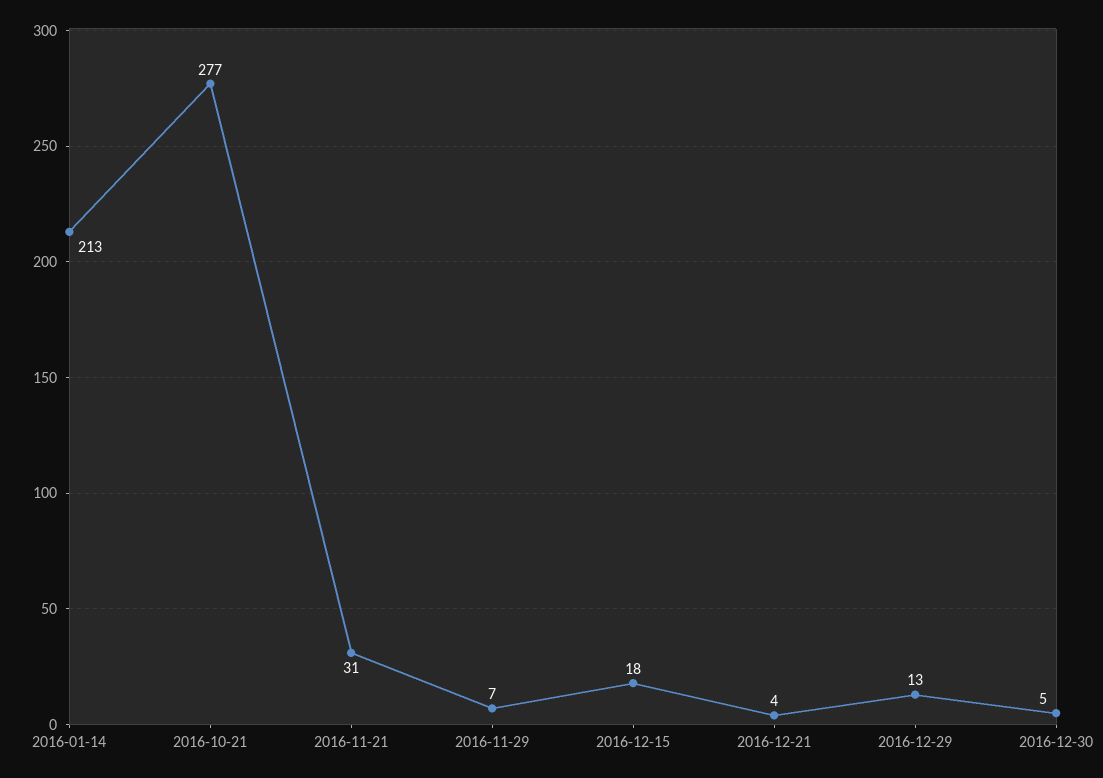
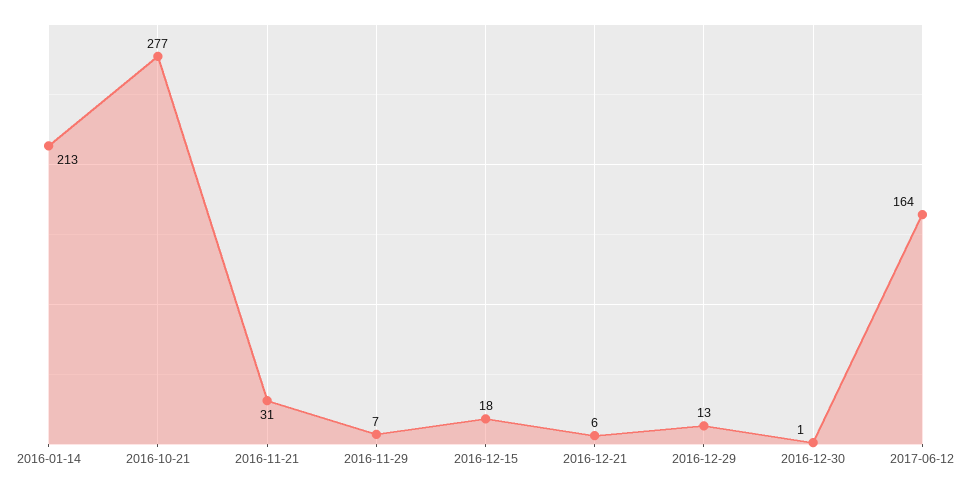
2016-12-21: 4 -> 6
2016-12-30: 5 -> 1
2017-06-12: none -> 164

